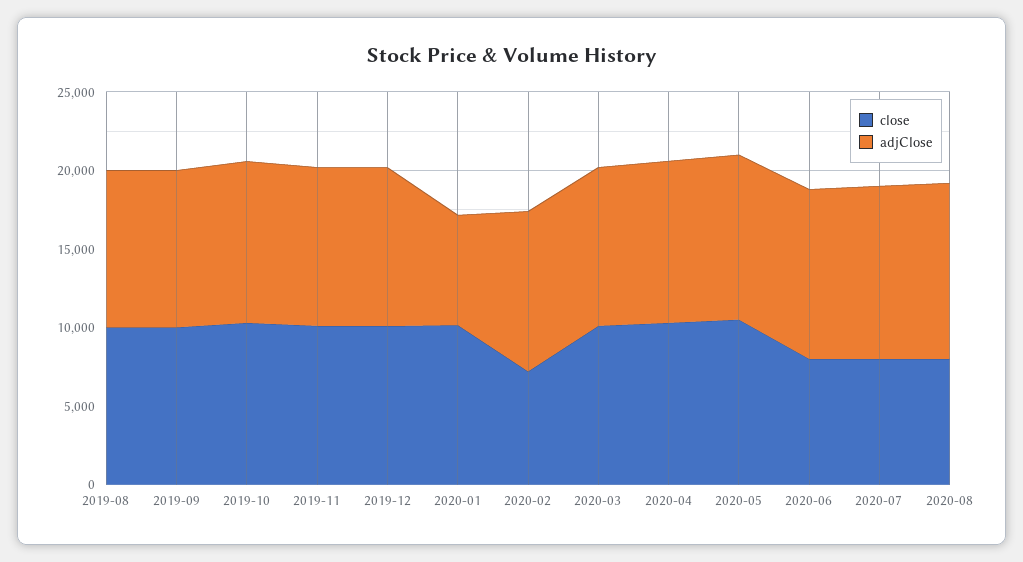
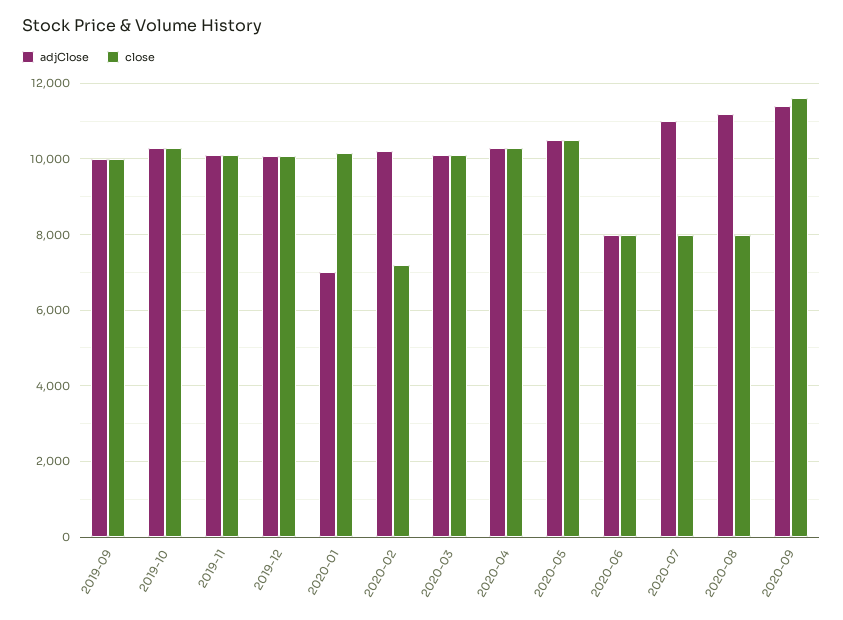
close, 2019-08: 10000 -> none
adjClose, 2019-08: 10000 -> none
adjClose, 2020-06: 11000 -> 8000
adjClose, 2020-09: none -> 11400
close, 2020-09: none -> 11600

